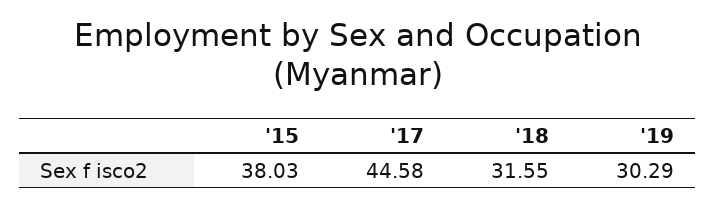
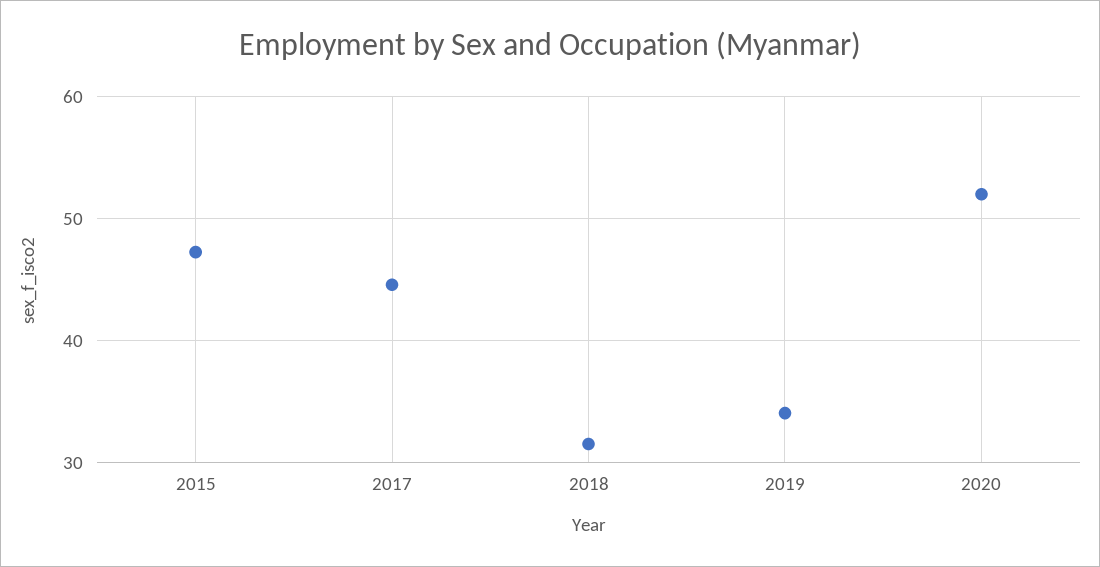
'15: 38.03 -> 47
'19: 30.29 -> 34
2020: none -> 52

